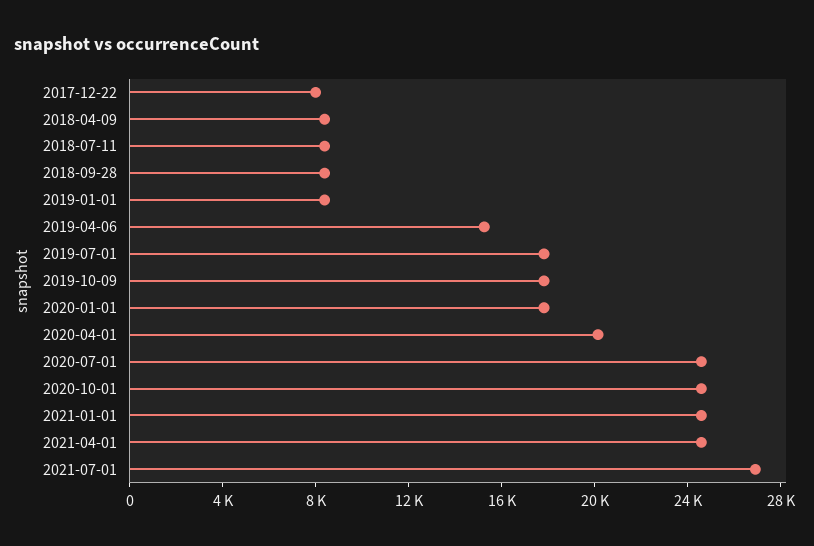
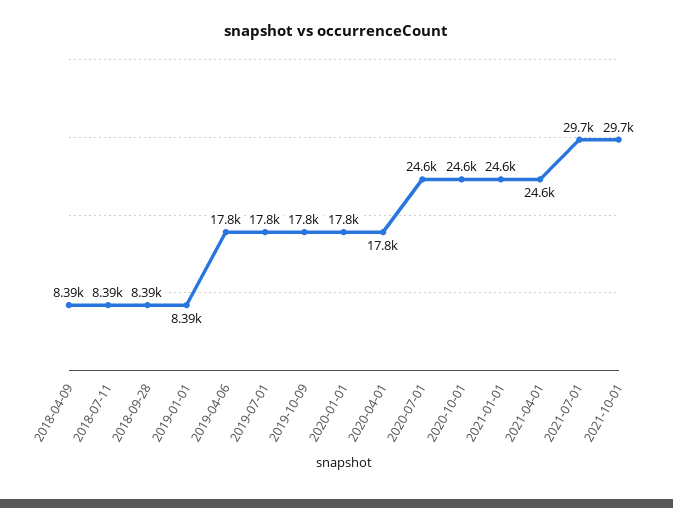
2017-12-22: 8000 -> none
2019-04-06: 15000 -> 17800
2020-04-01: 20000 -> 17800
2021-07-01: 27000 -> 29700
2021-10-01: none -> 29700

